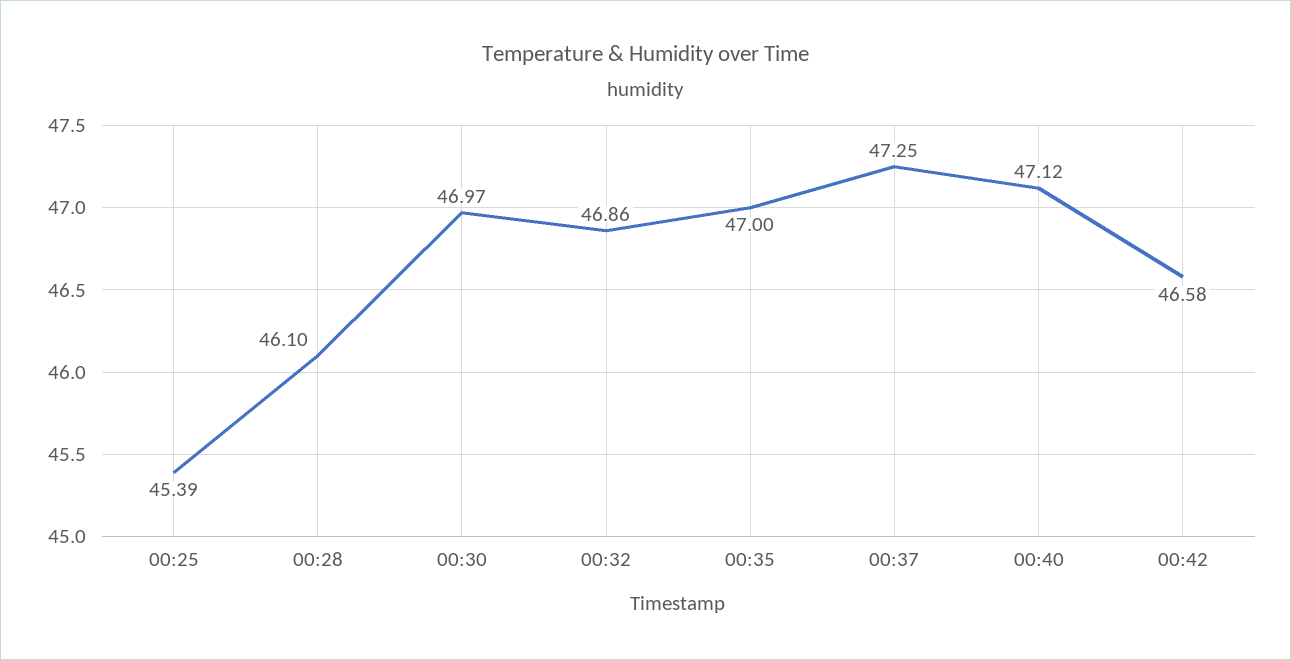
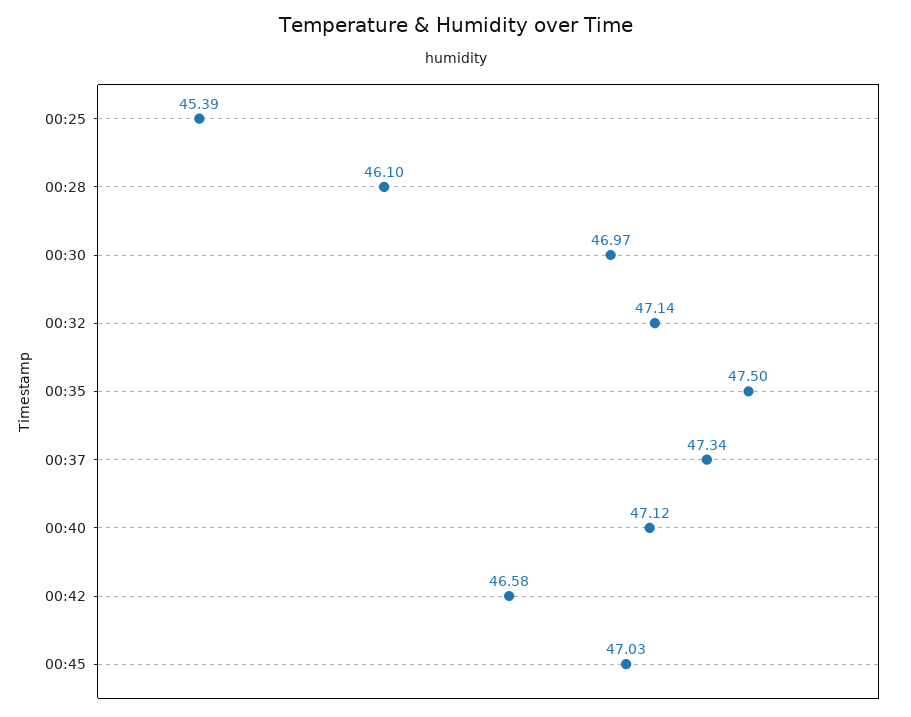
00:32: 46.86 -> 47.14
00:35: 47 -> 47.5
00:37: 47.25 -> 47.34
00:45: none -> 47.03

